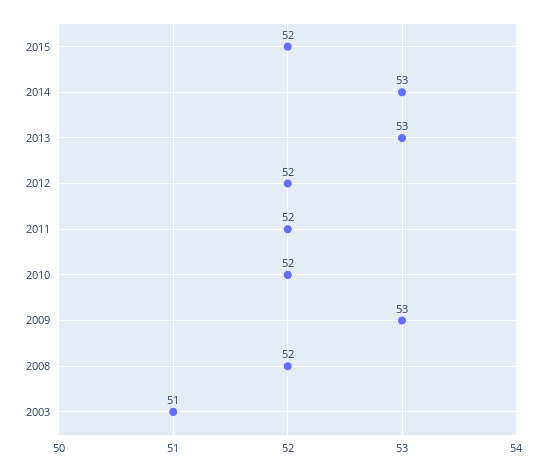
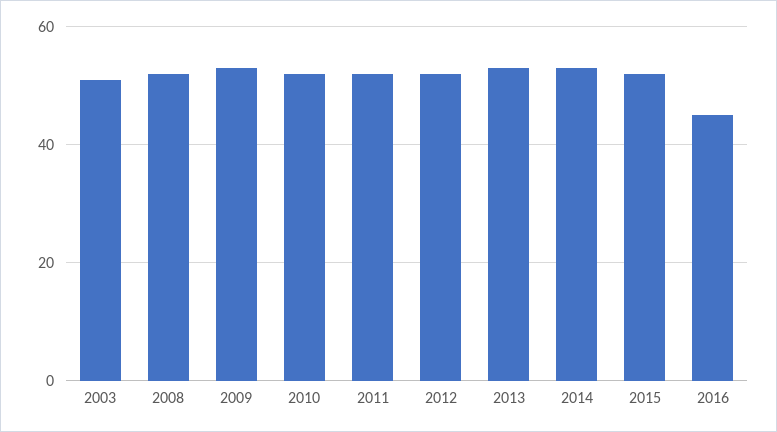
2016: none -> 45

